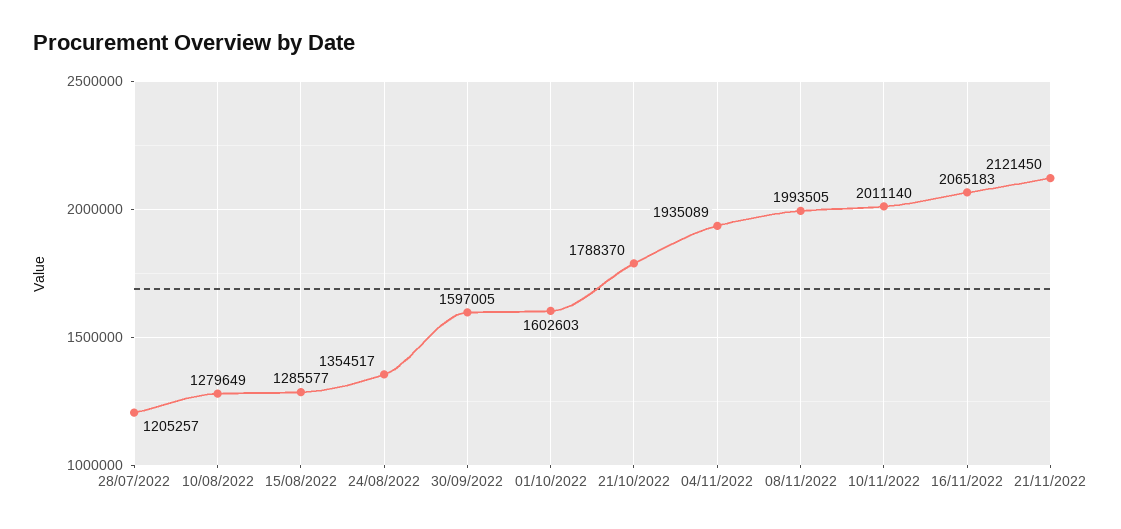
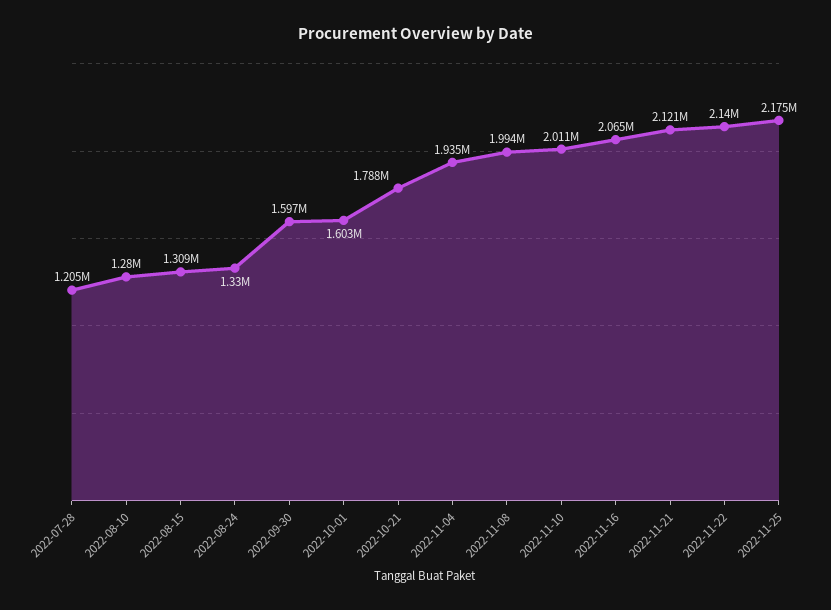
15/08/2022: 1285577 -> 1309000
24/08/2022: 1354517 -> 1330000
2022-11-22: none -> 2140000
2022-11-25: none -> 2175000

